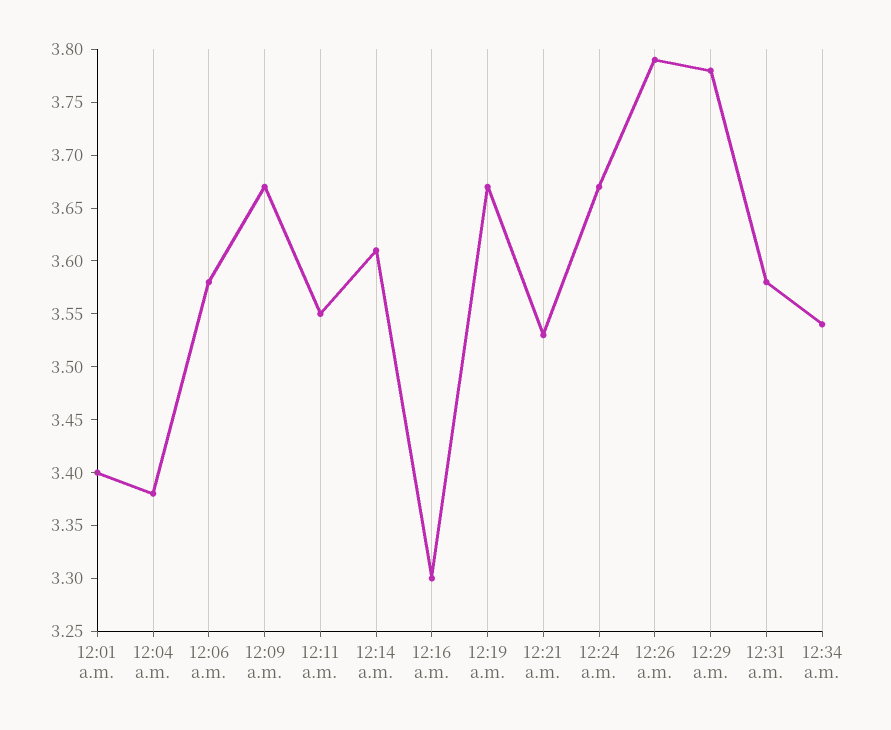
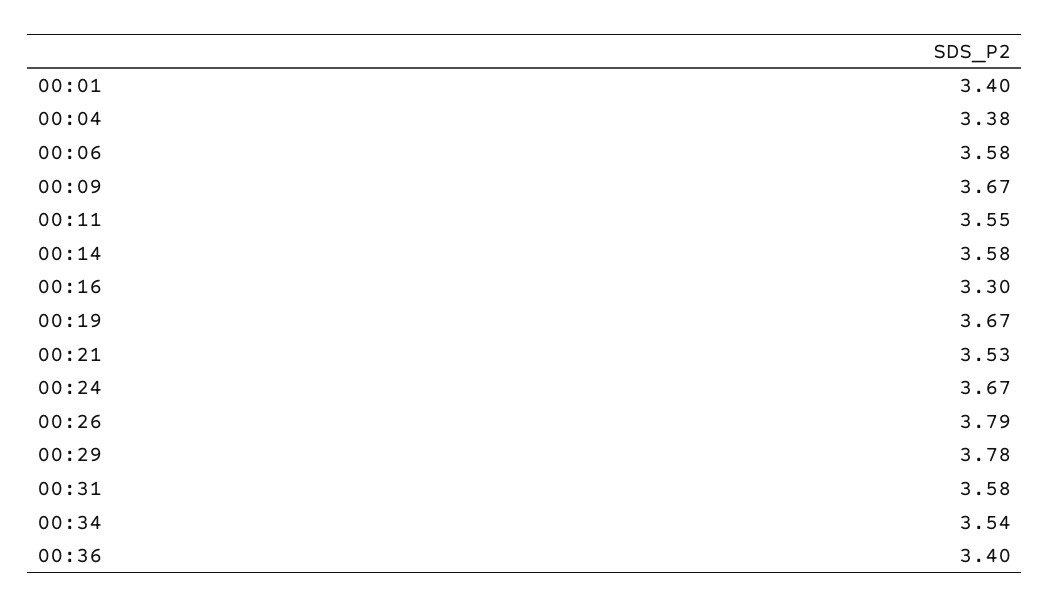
12:14 a.m.: 3.61 -> 3.58
00:36: none -> 3.4

